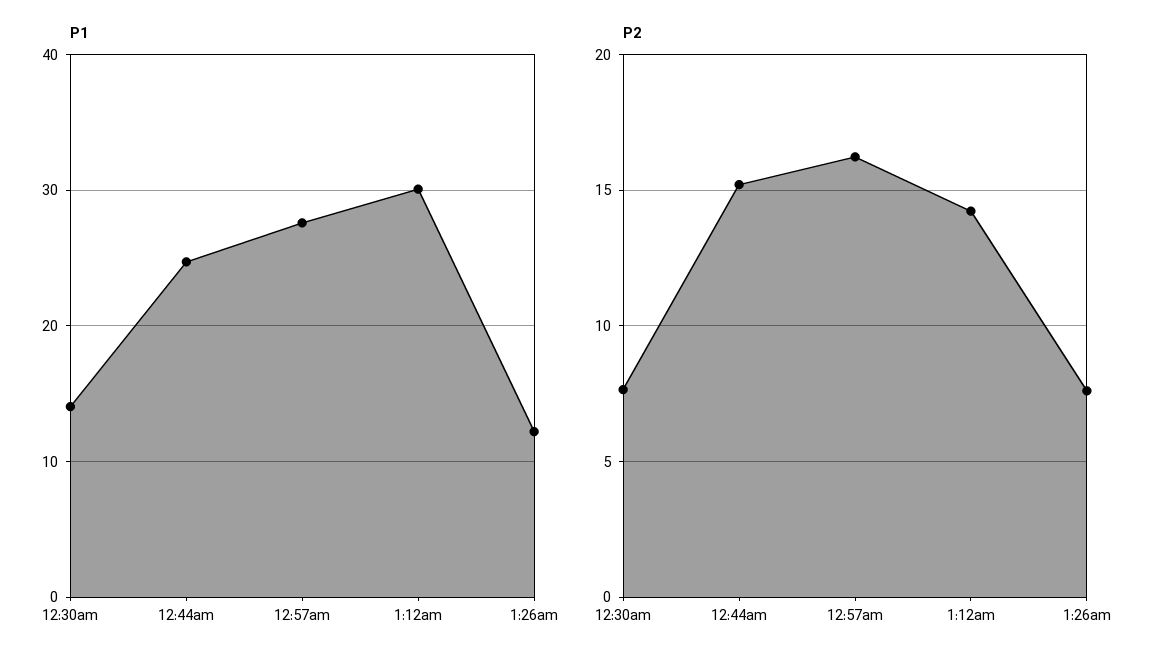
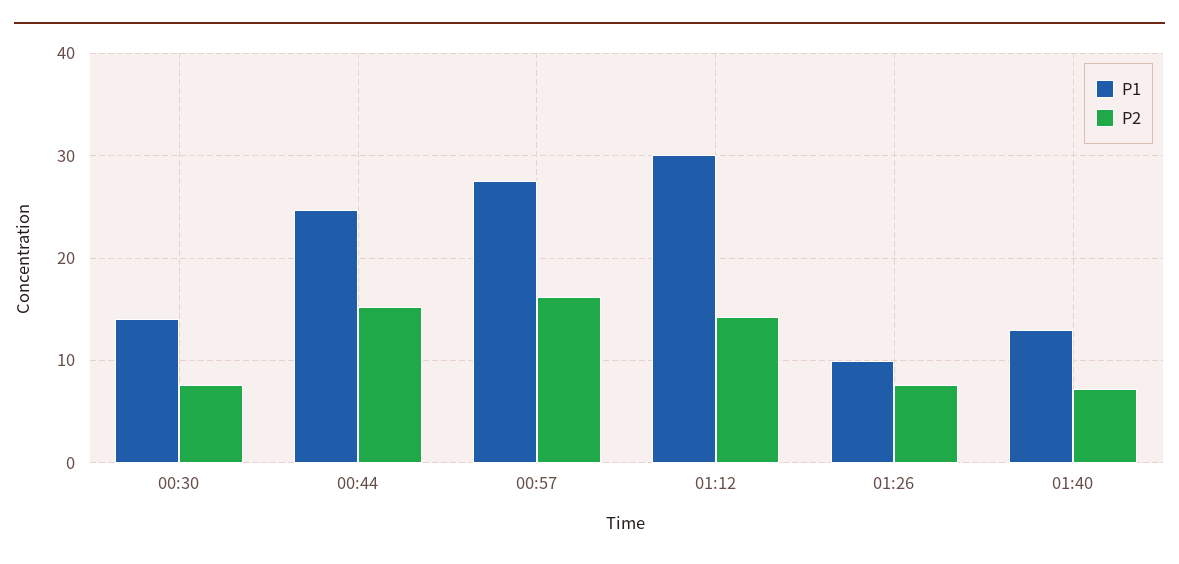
P1, 1:26am: 12 -> 10
P1, 01:40: none -> 13
P2, 01:40: none -> 7

